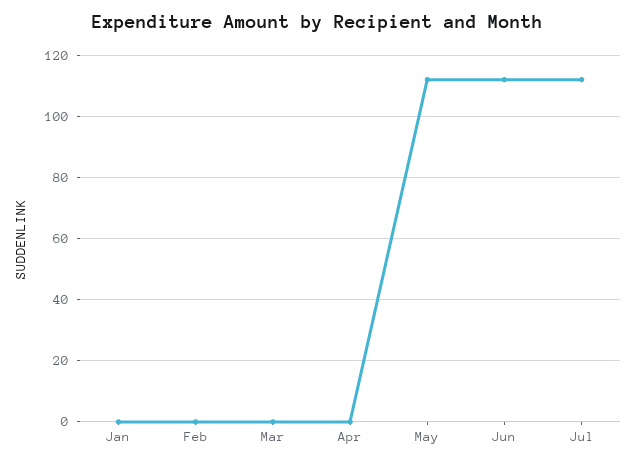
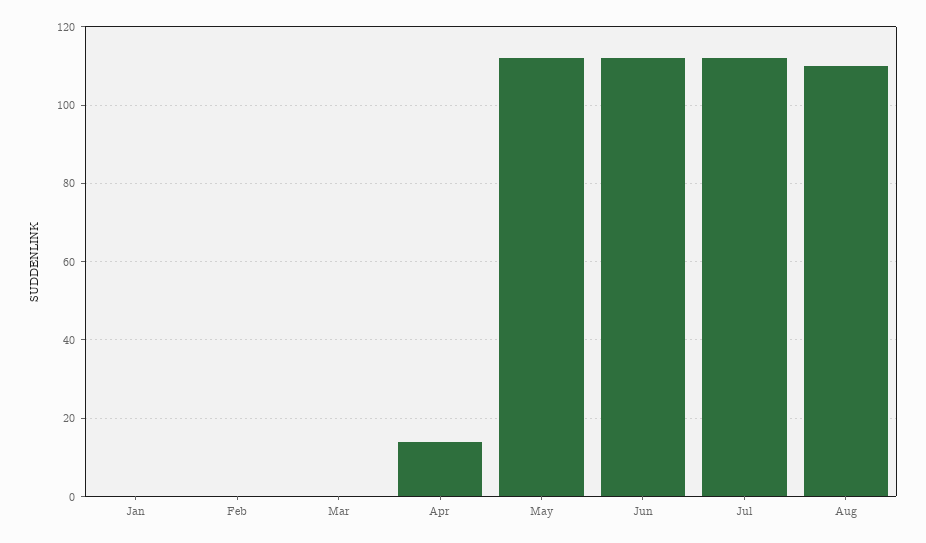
Apr: 0 -> 15
Aug: none -> 110

